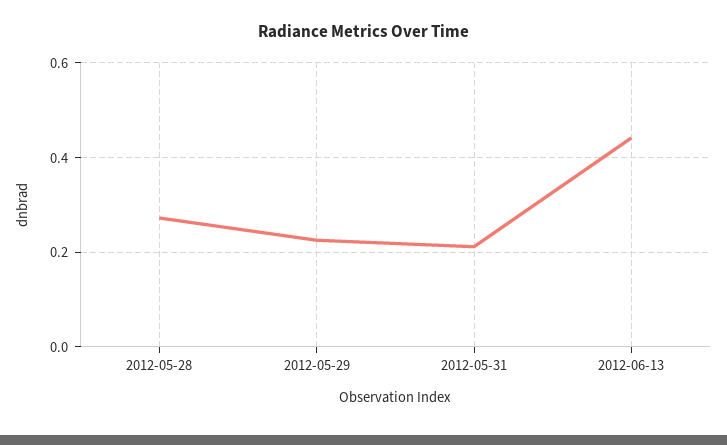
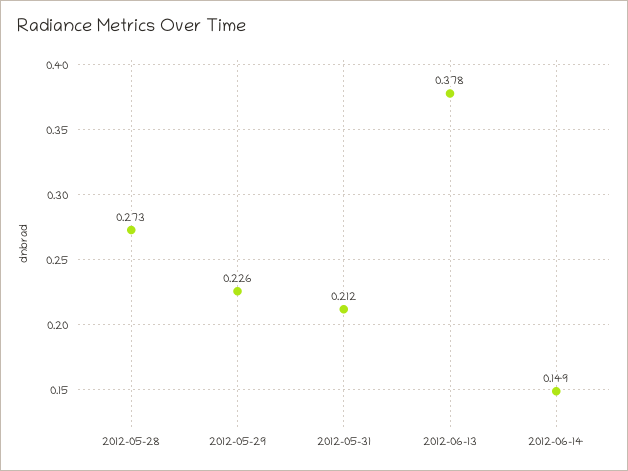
2012-06-13: 0.44 -> 0.378
2012-06-14: none -> 0.149

